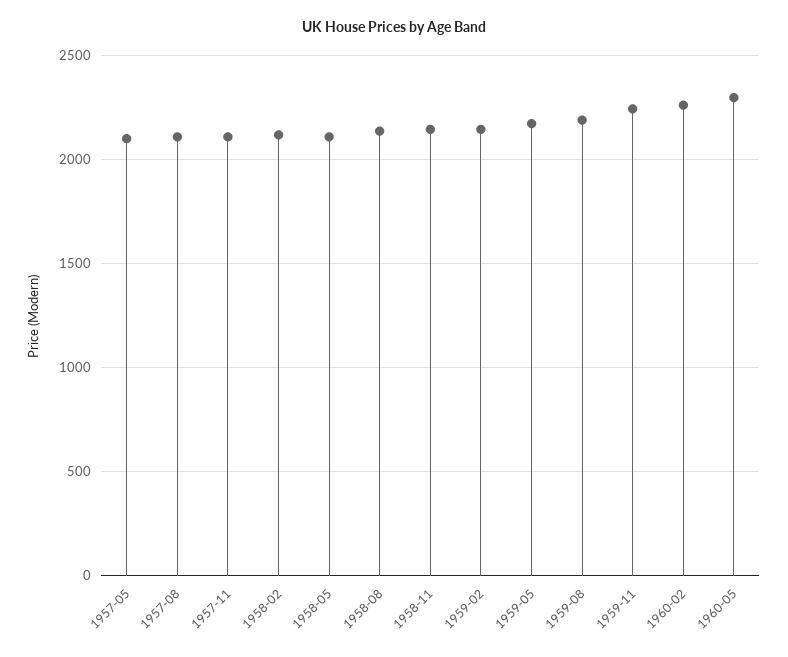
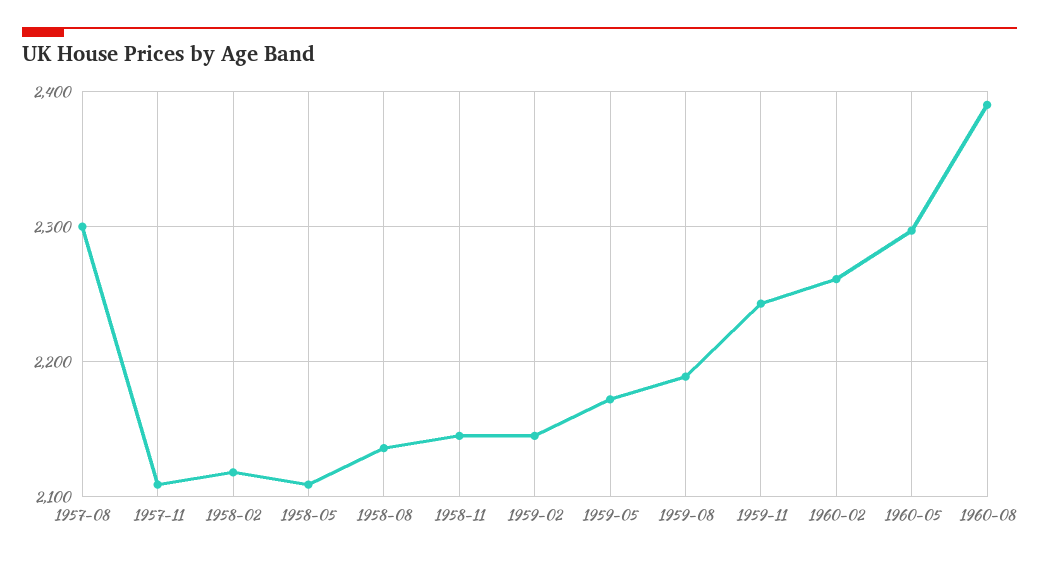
1957-05: 2100 -> none
1957-08: 2100 -> 2300
1960-08: none -> 2390

